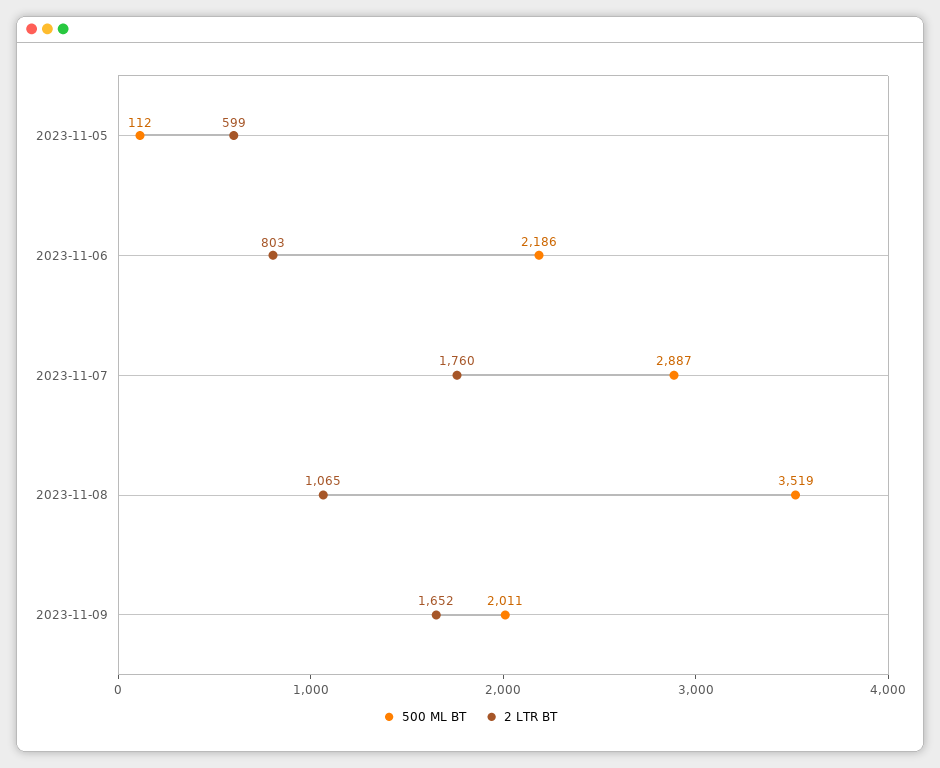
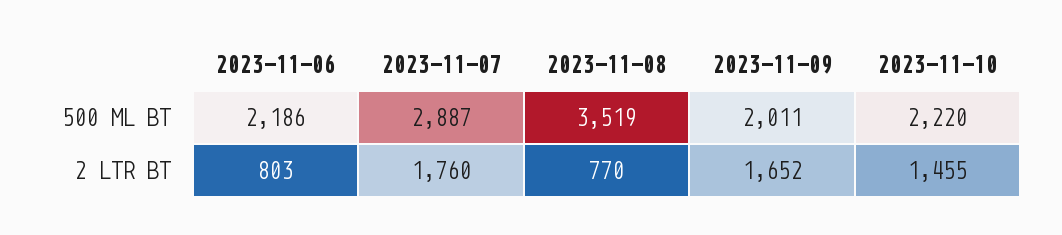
500 ML BT, 2023-11-05: 112 -> none
2 LTR BT, 2023-11-05: 599 -> none
2 LTR BT, 2023-11-08: 1065 -> 770
500 ML BT, 2023-11-10: none -> 2220
2 LTR BT, 2023-11-10: none -> 1455

